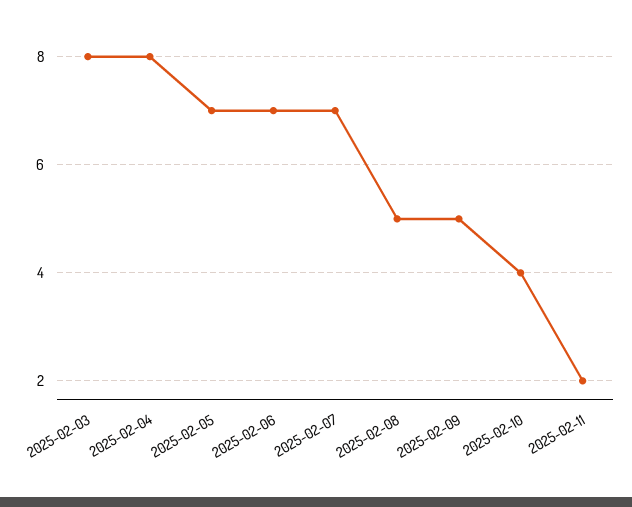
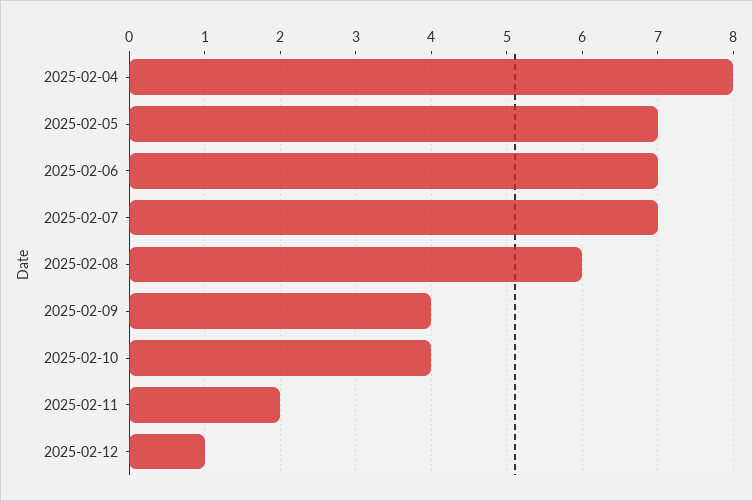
2025-02-03: 8 -> none
2025-02-08: 5 -> 6
2025-02-09: 5 -> 4
2025-02-12: none -> 1

